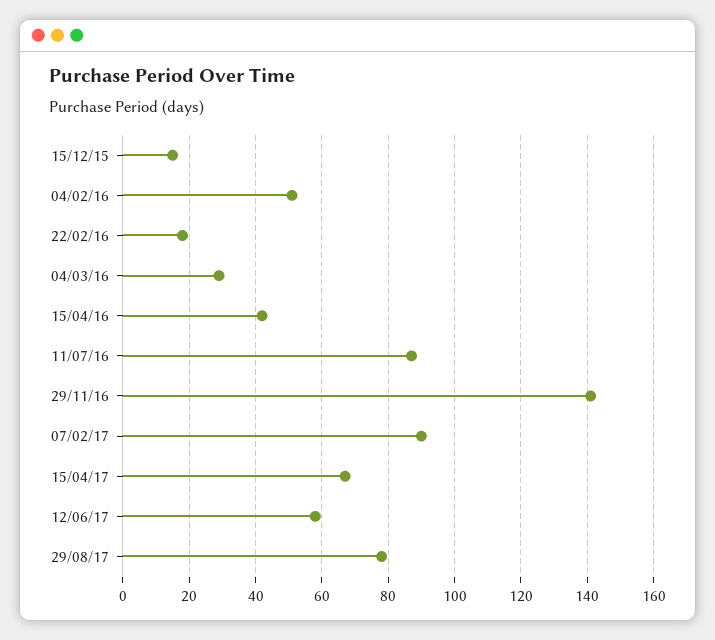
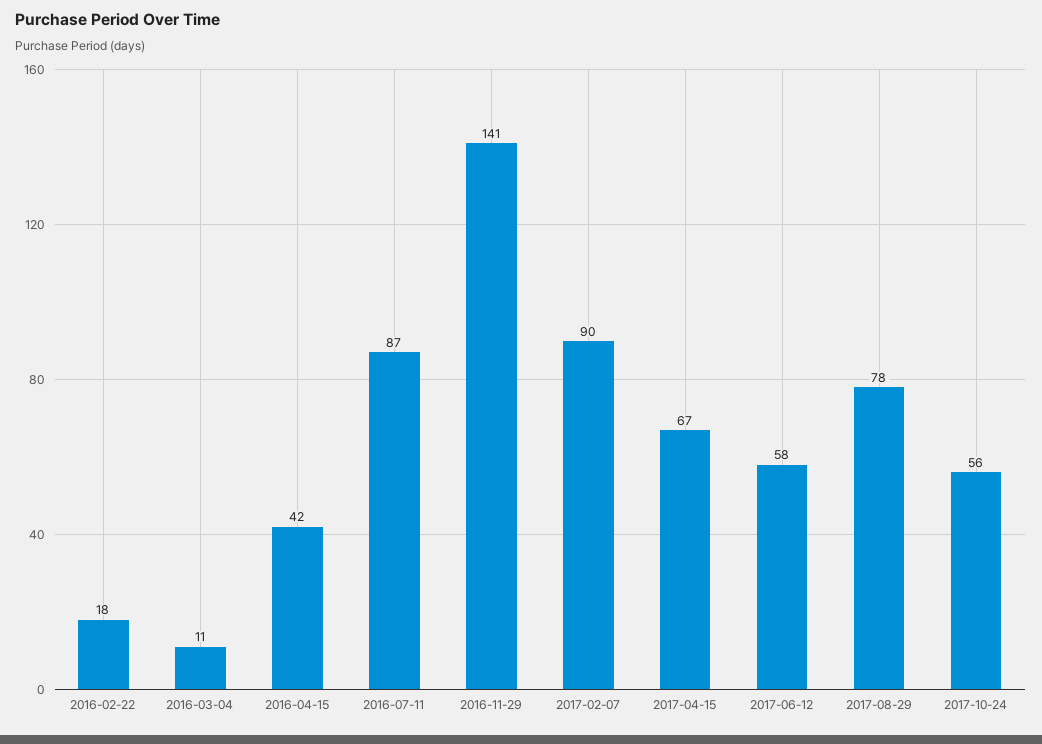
15/12/15: 15 -> none
04/02/16: 50 -> none
04/03/16: 30 -> 11
2017-10-24: none -> 56

